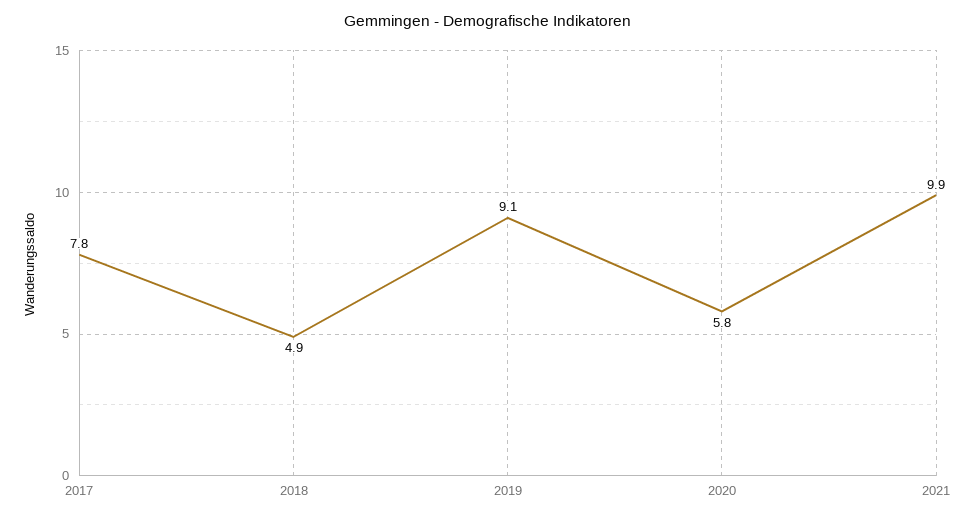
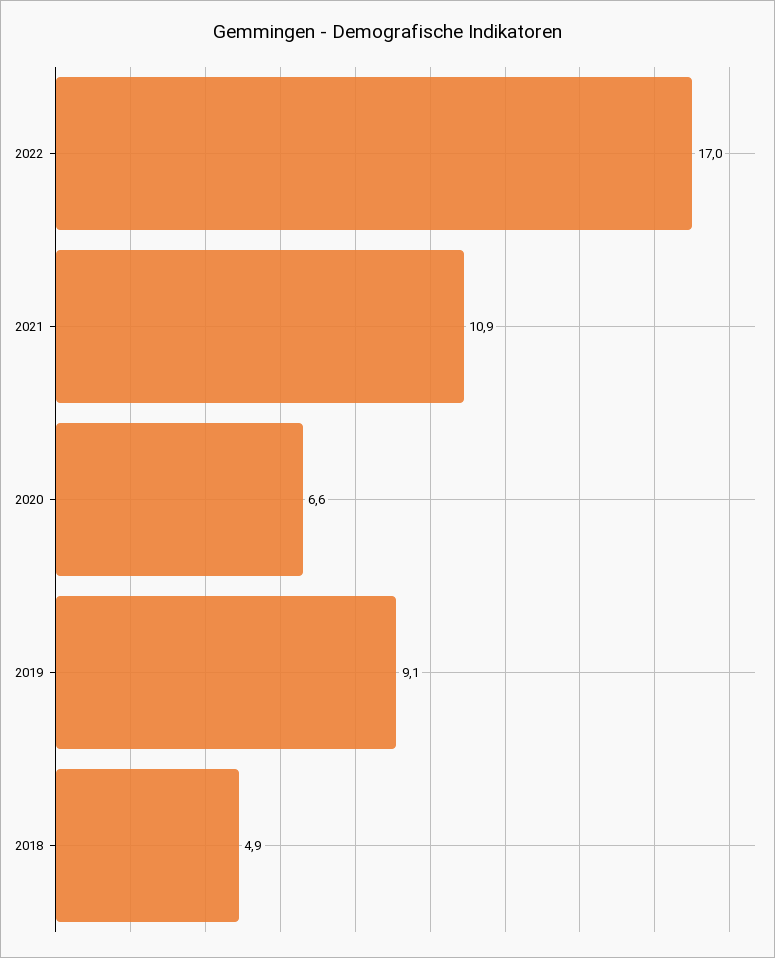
2017: 7.8 -> none
2020: 5.8 -> 6.6
2021: 9.9 -> 10.9
2022: none -> 17

